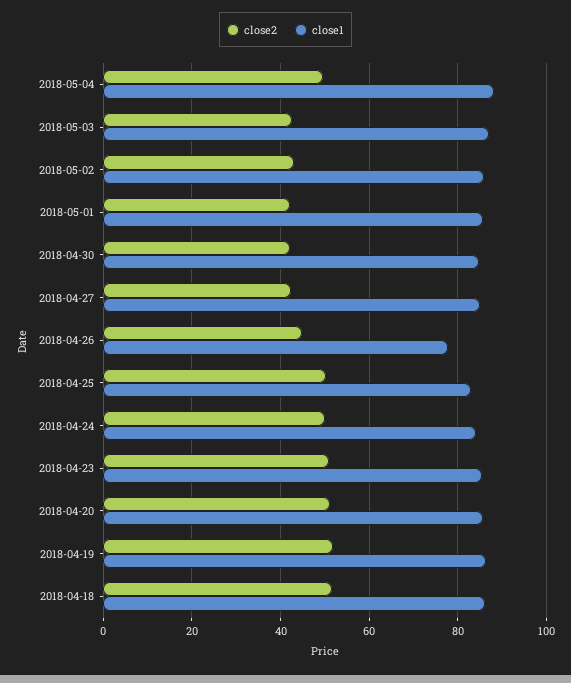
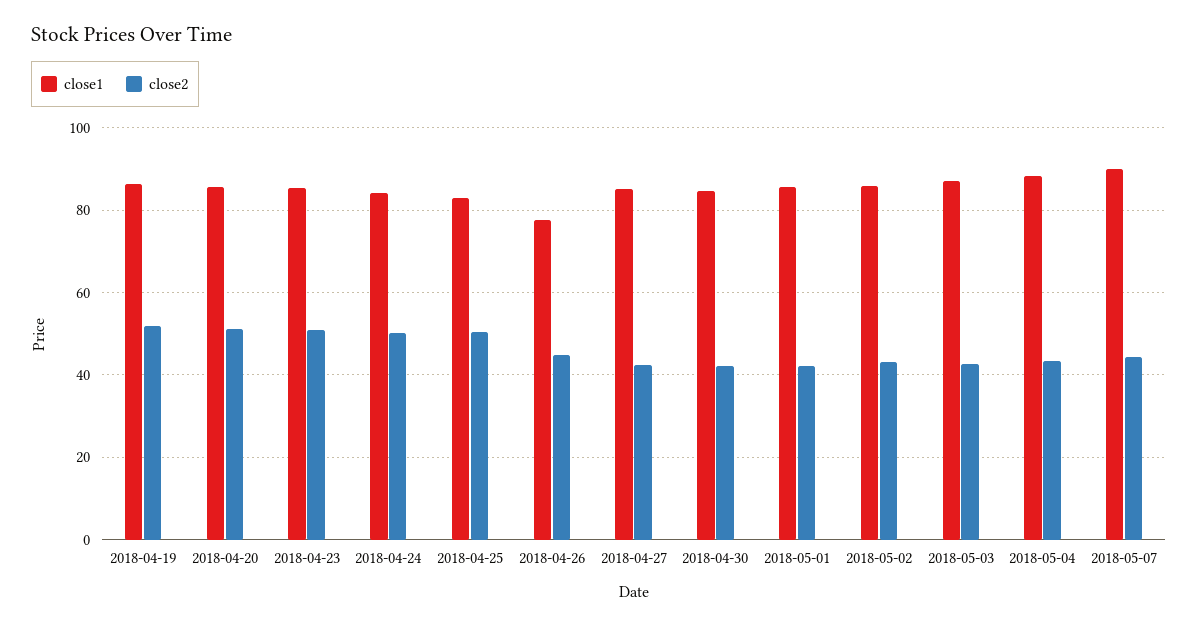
close2, 2018-05-04: 50 -> 44
close2, 2018-04-18: 52 -> none
close1, 2018-04-18: 86 -> none
close1, 2018-05-07: none -> 90
close2, 2018-05-07: none -> 44

